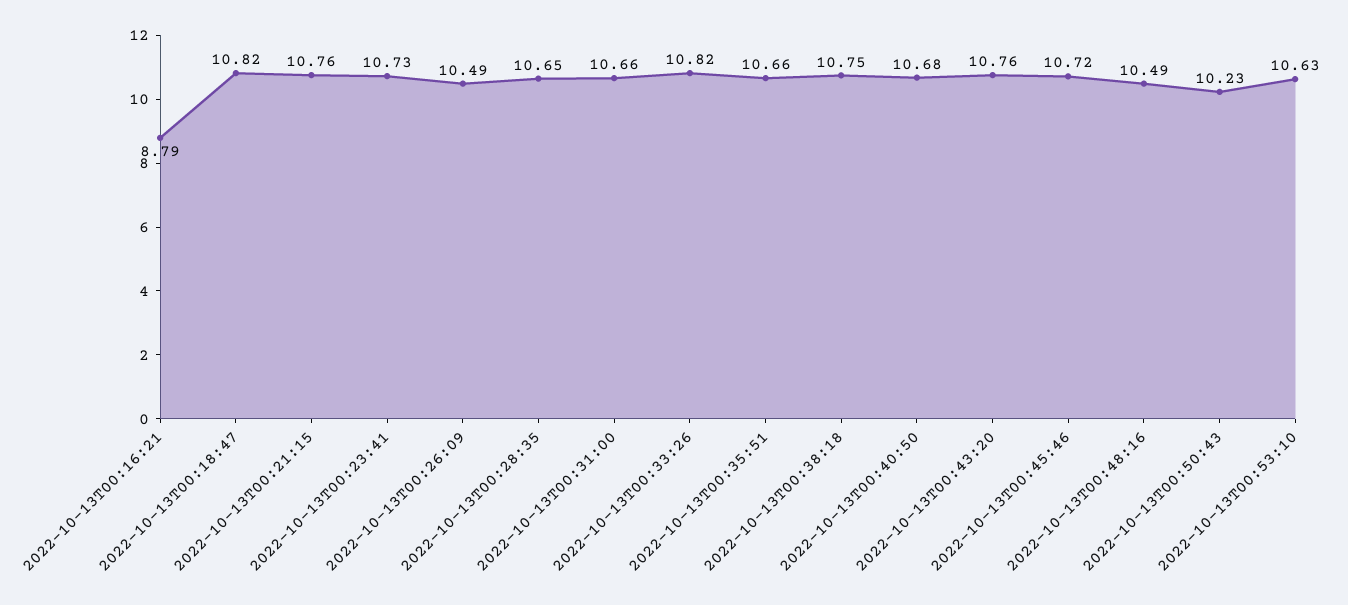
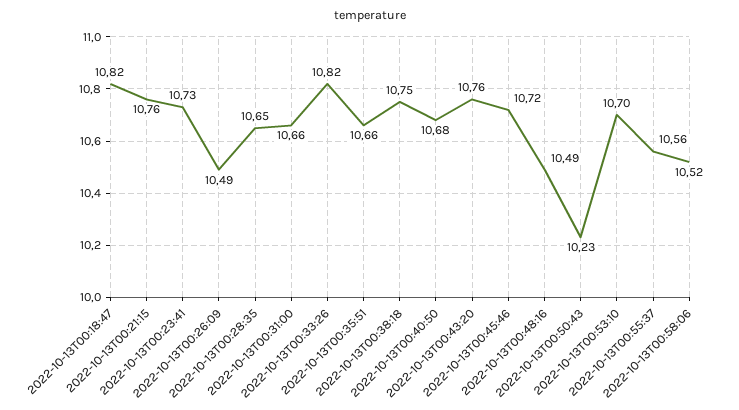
2022-10-13T00:16:21: 8.79 -> none
2022-10-13T00:53:10: 10.63 -> 10.7
2022-10-13T00:55:37: none -> 10.56
2022-10-13T00:58:06: none -> 10.52

